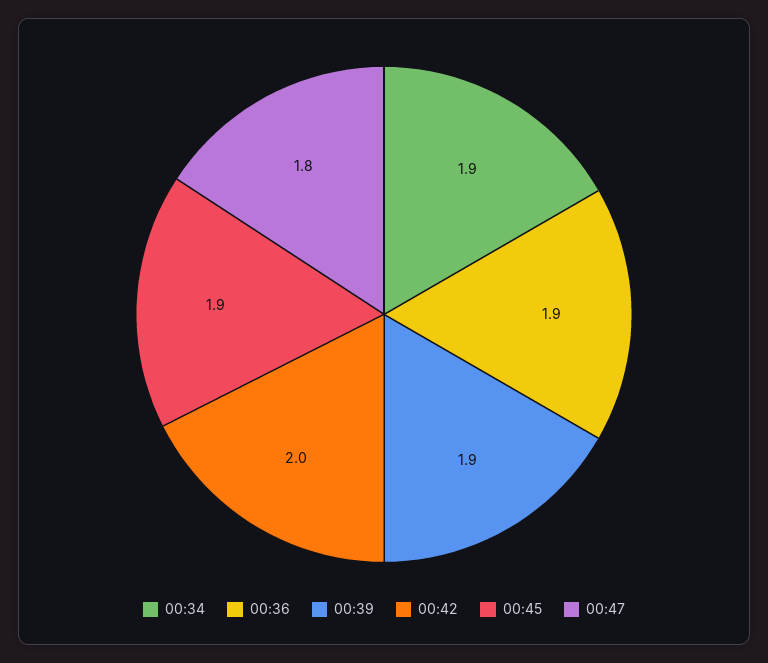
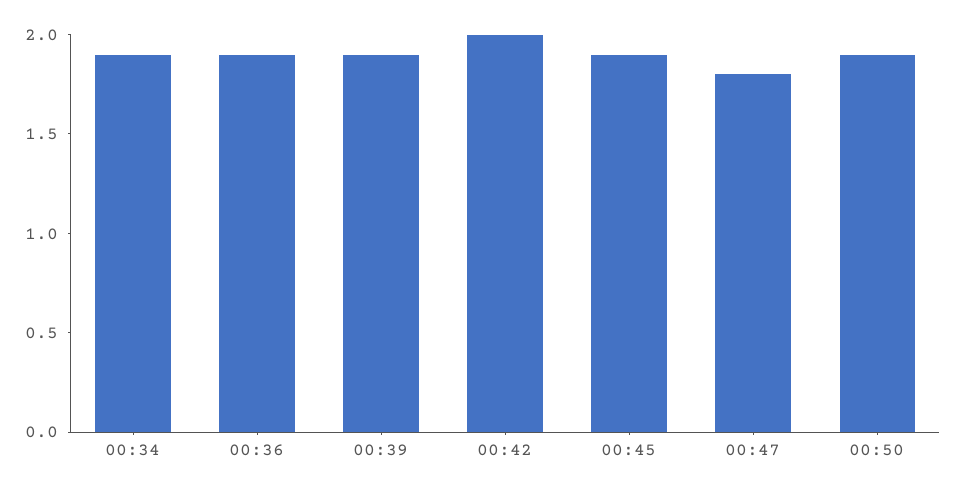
00:50: none -> 1.9

